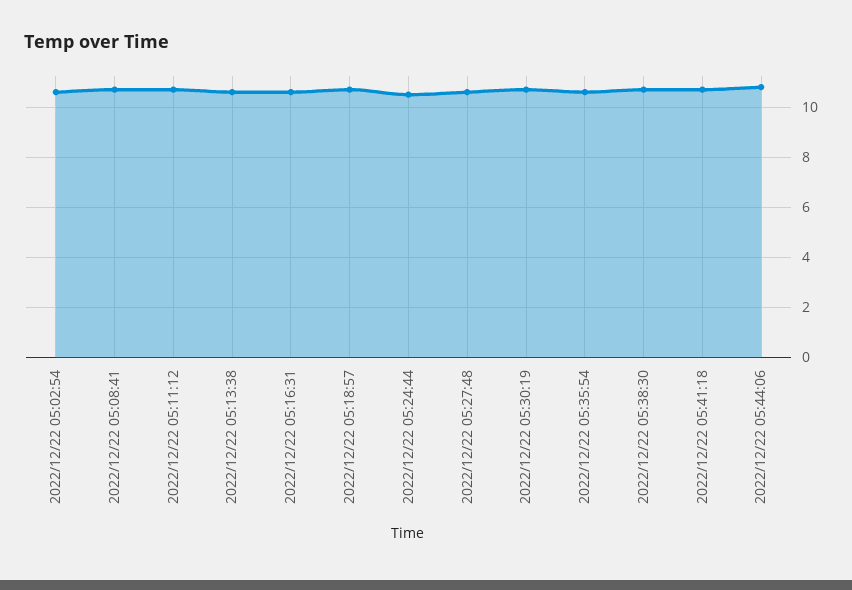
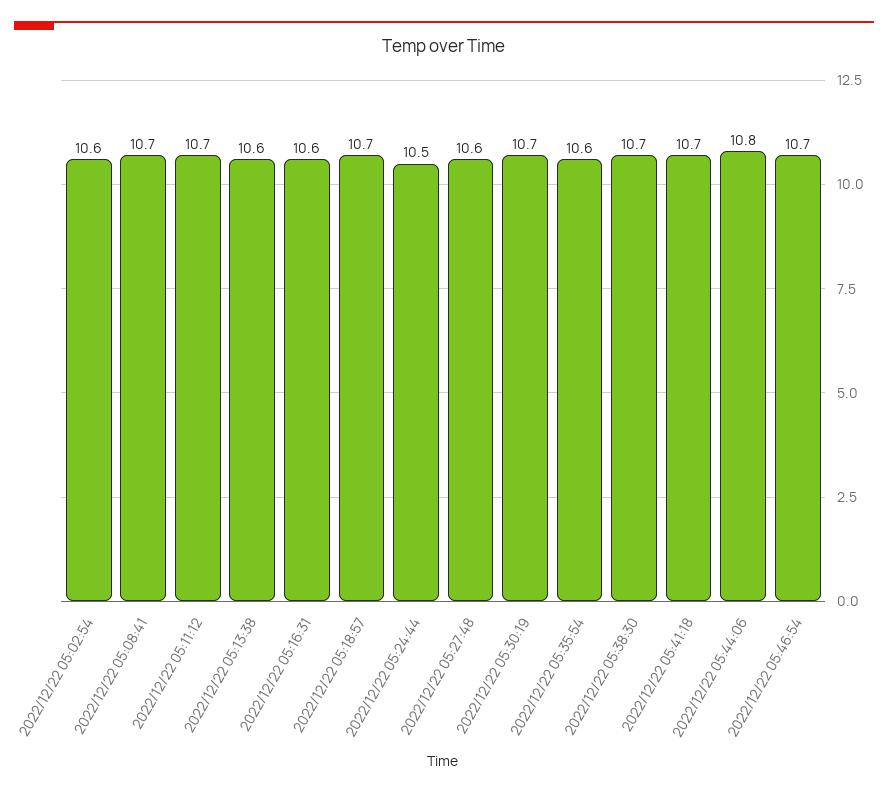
2022/12/22 05:46:54: none -> 10.7

